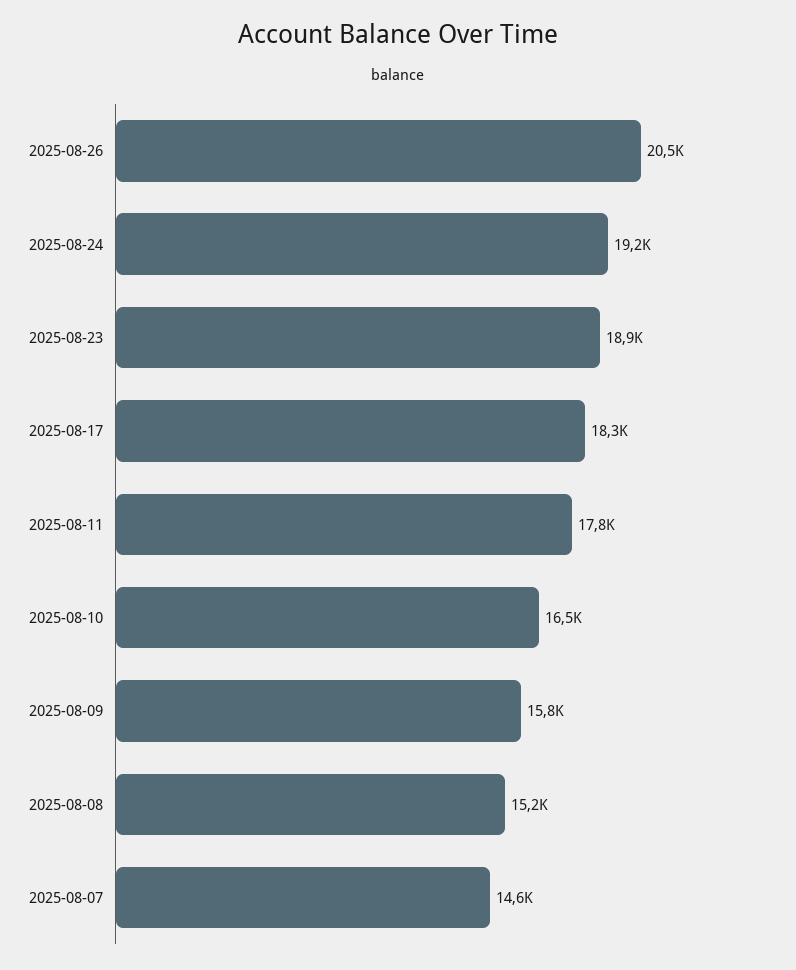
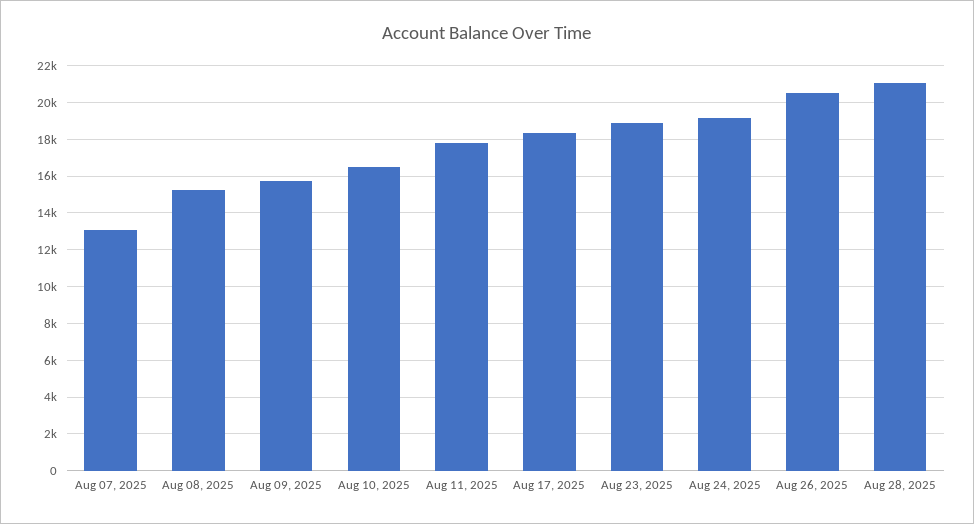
2025-08-07: 14600 -> 13000
Aug 28, 2025: none -> 21000

